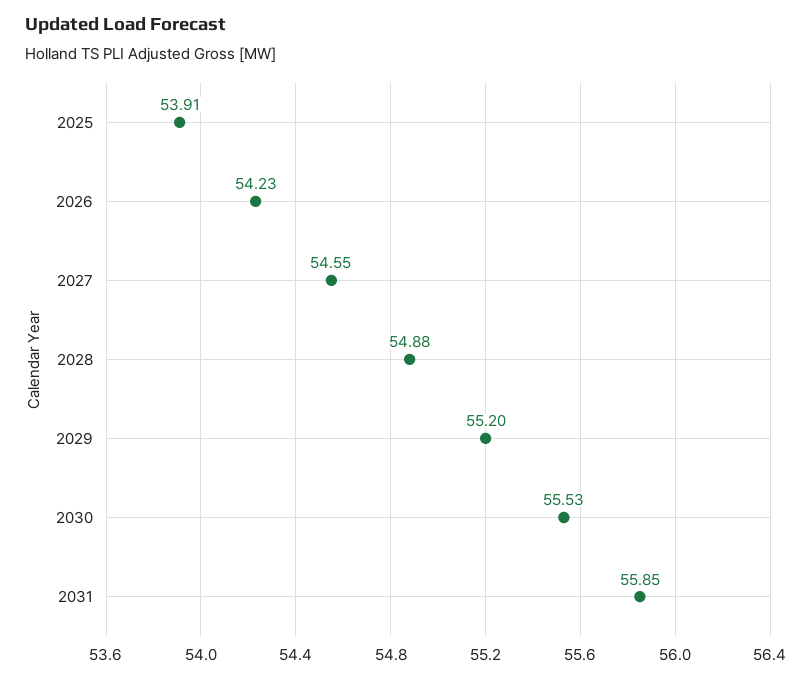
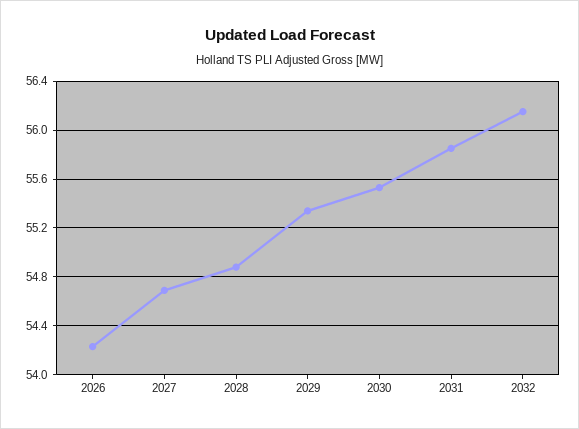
2025: 53.91 -> none
2027: 54.55 -> 54.7
2029: 55.2 -> 55.35
2032: none -> 56.15

